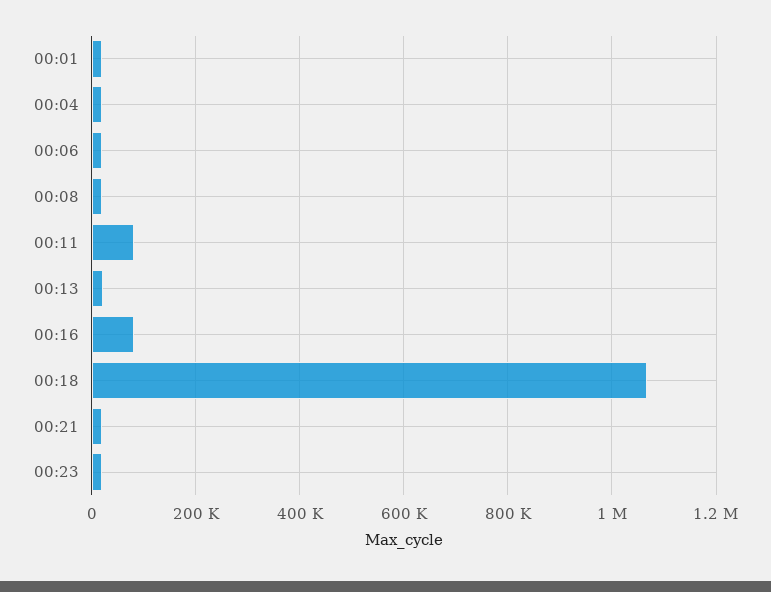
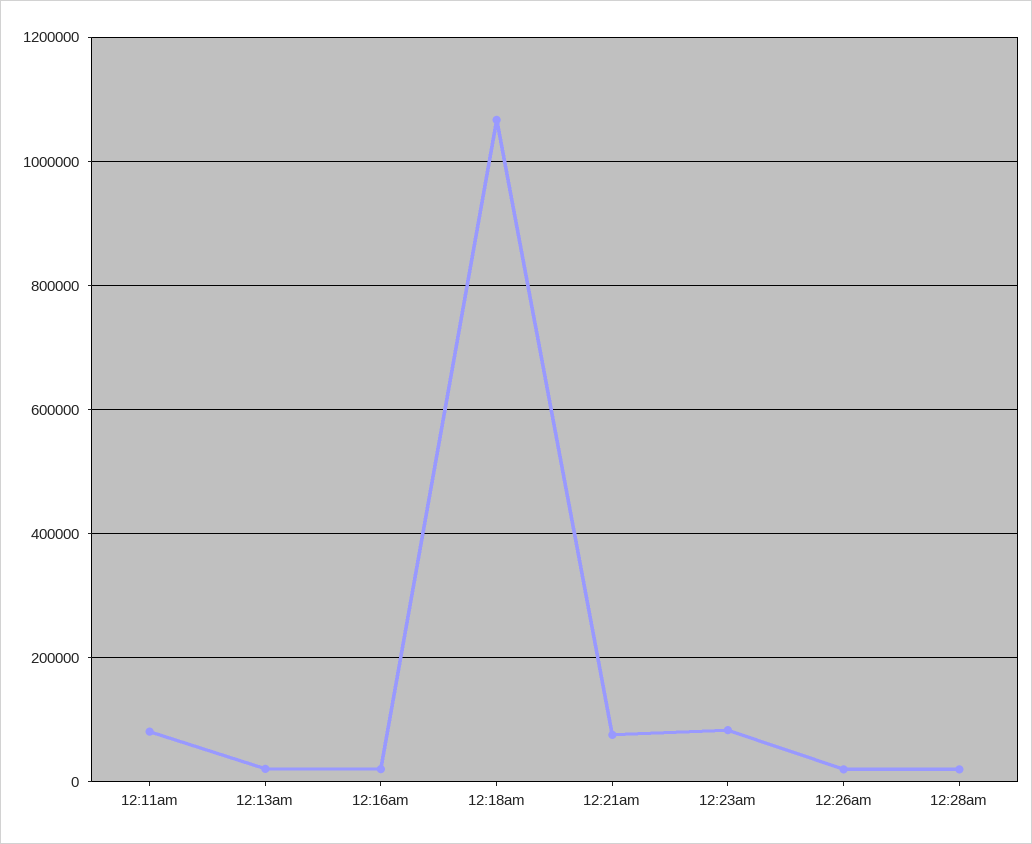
00:01: 20000 -> none
00:04: 20000 -> none
00:06: 20000 -> none
00:08: 20000 -> none
00:16: 80000 -> 20000
00:21: 20000 -> 80000
00:23: 20000 -> 80000
12:26am: none -> 20000
12:28am: none -> 20000

